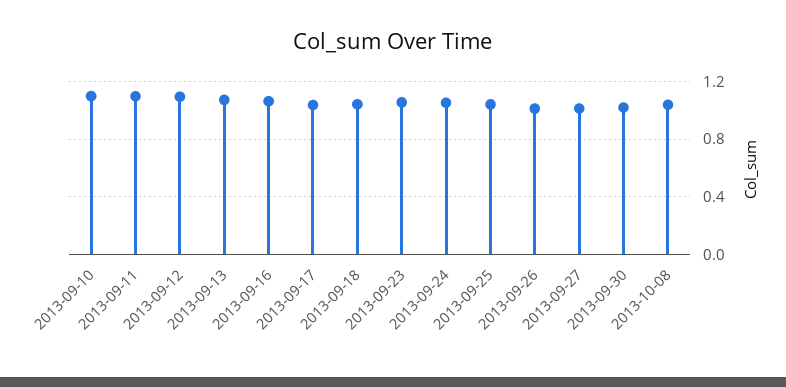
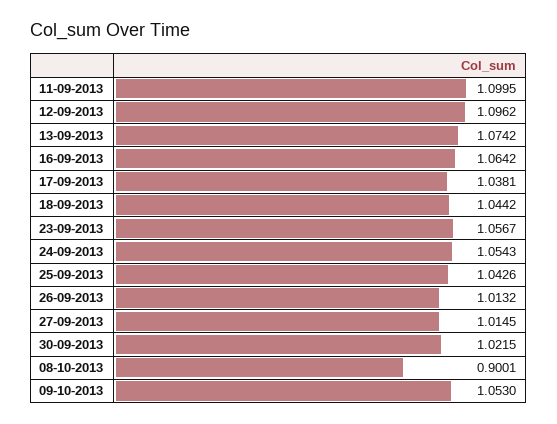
2013-09-10: 1.1 -> none
2013-10-08: 1.05 -> 0.9001
09-10-2013: none -> 1.053

